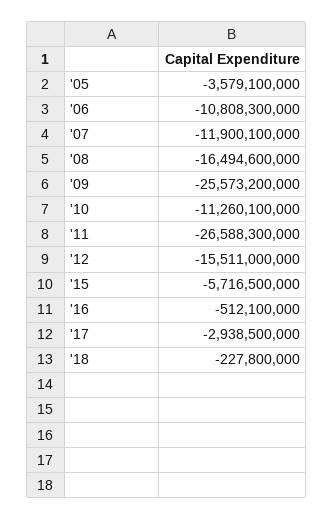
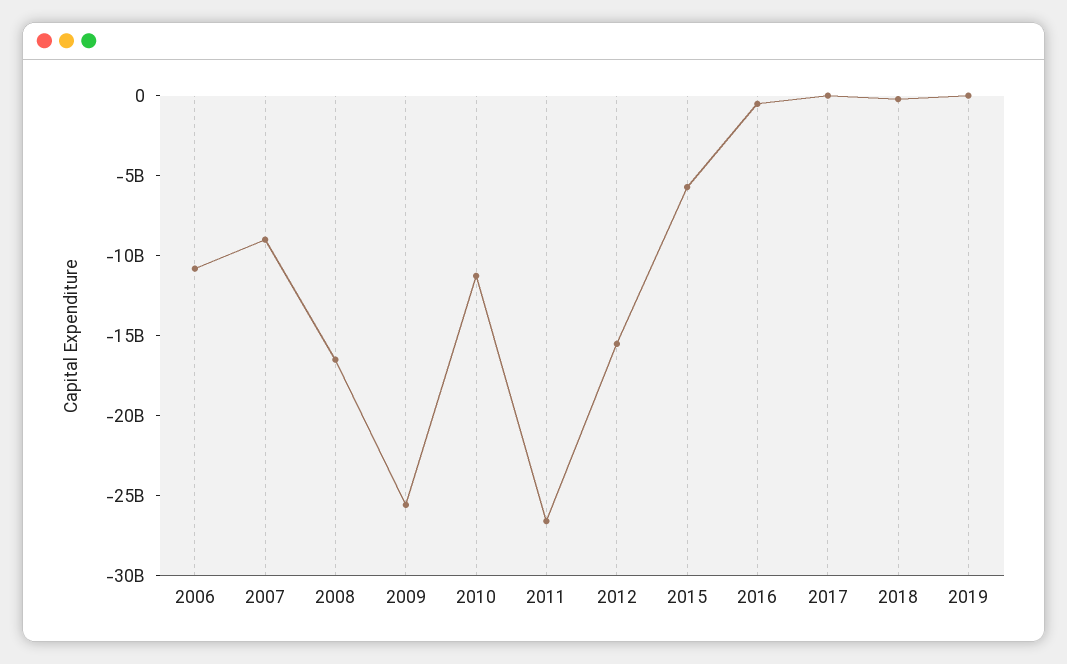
'05: -3579100000 -> none
'07: -11900100000 -> -9000000000
'17: -2938500000 -> 0
2019: none -> 0

